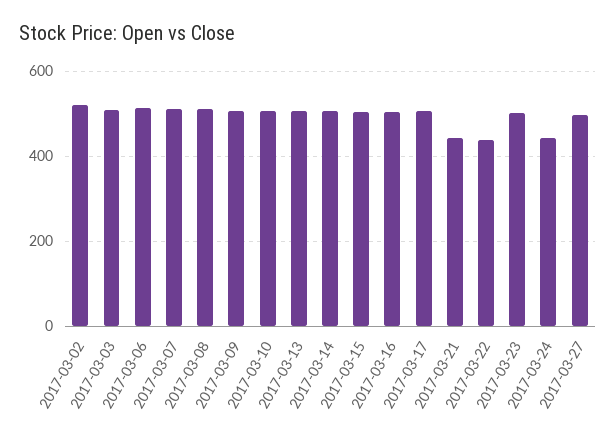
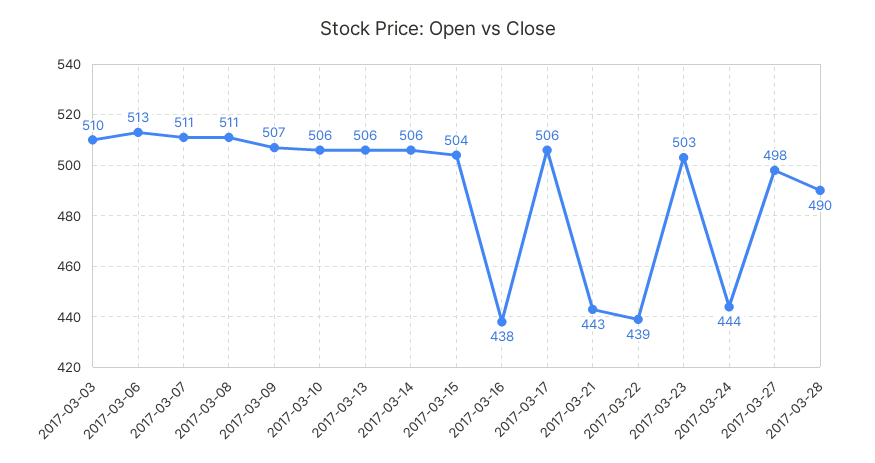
2017-03-02: 520 -> none
2017-03-16: 500 -> 438
2017-03-28: none -> 490

